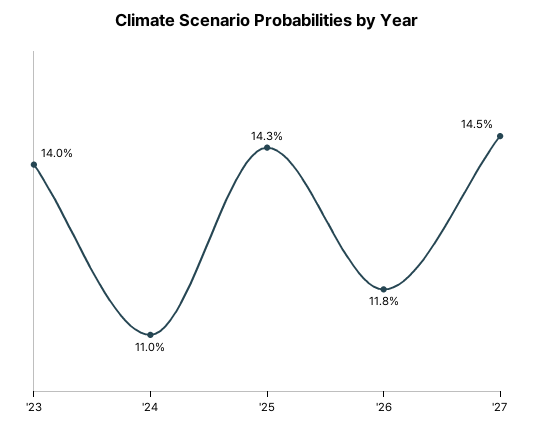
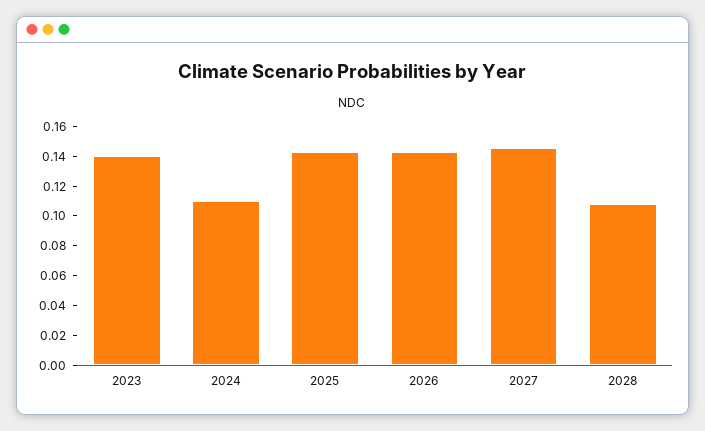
'26: 0.118 -> 0.14
2028: none -> 0.11

